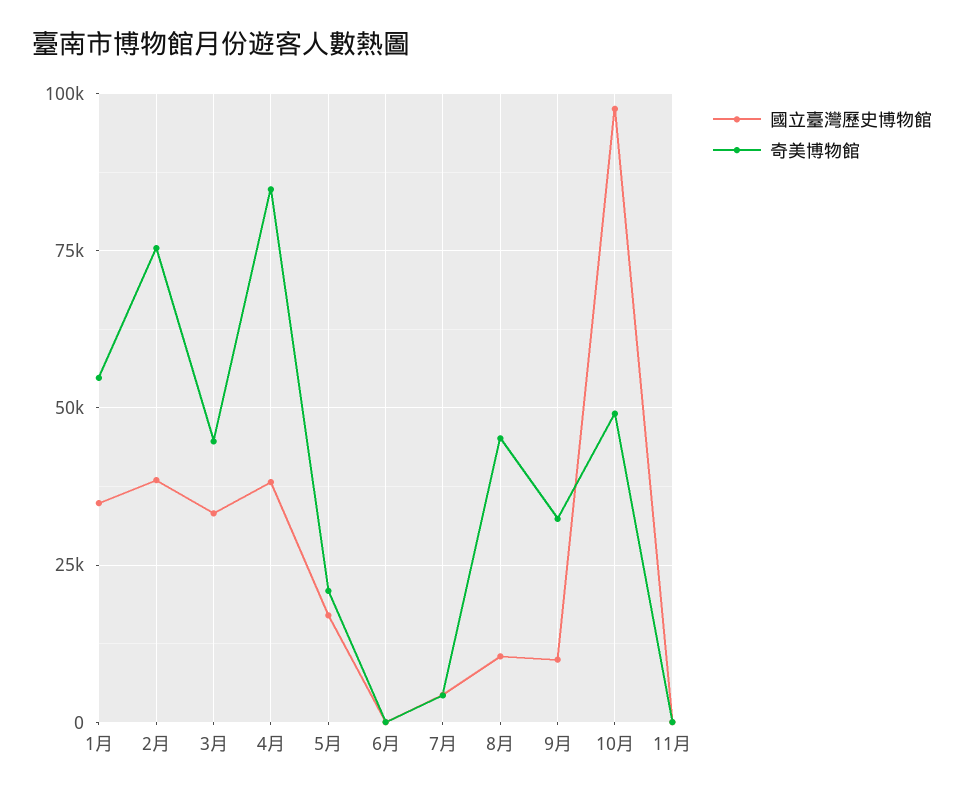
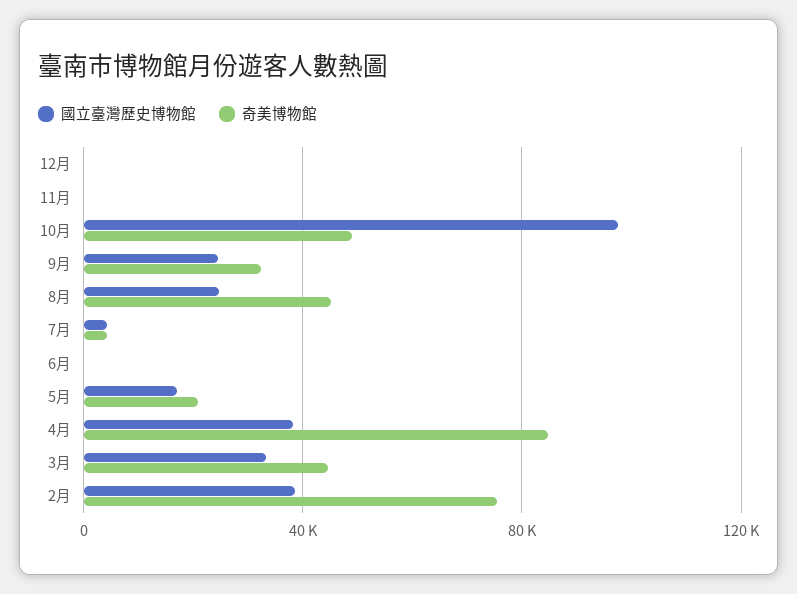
國立臺灣歷史博物館, 1月: 35000 -> none
奇美博物館, 1月: 55000 -> none
國立臺灣歷史博物館, 8月: 10000 -> 25000
國立臺灣歷史博物館, 9月: 10000 -> 25000
國立臺灣歷史博物館, 12月: none -> 0
奇美博物館, 12月: none -> 0

